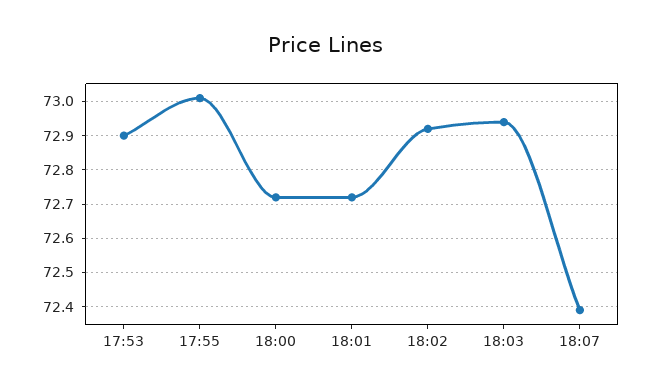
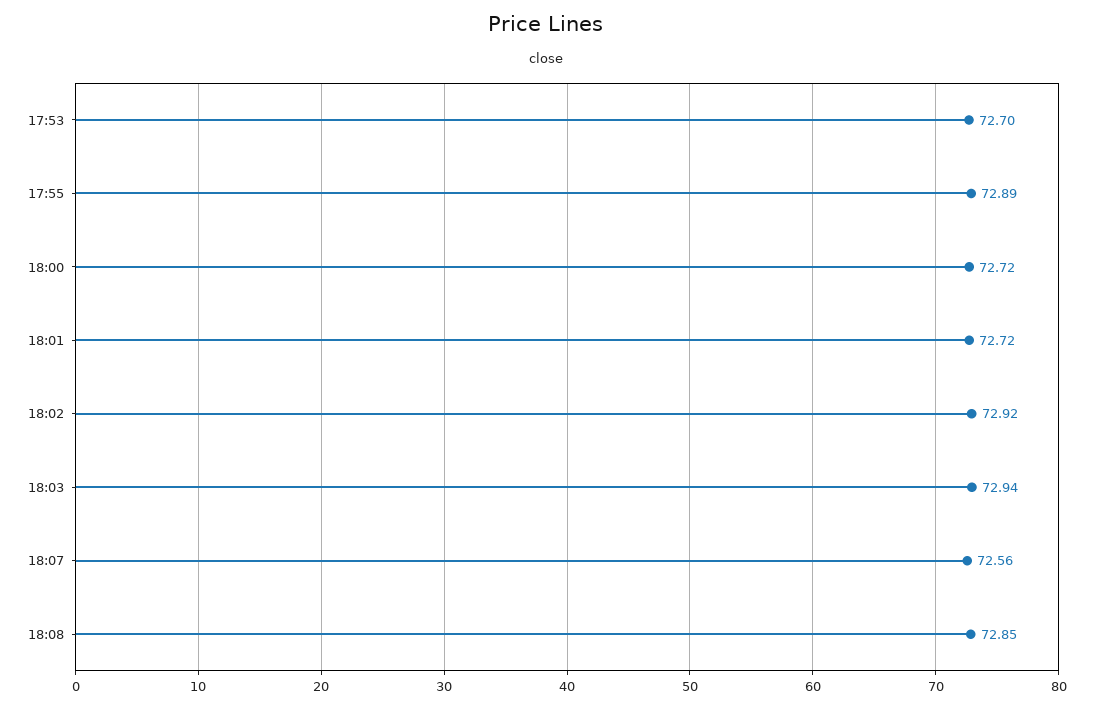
17:53: 72.9 -> 72.7
17:55: 73 -> 72.89
18:07: 72.4 -> 72.56
18:08: none -> 72.85

